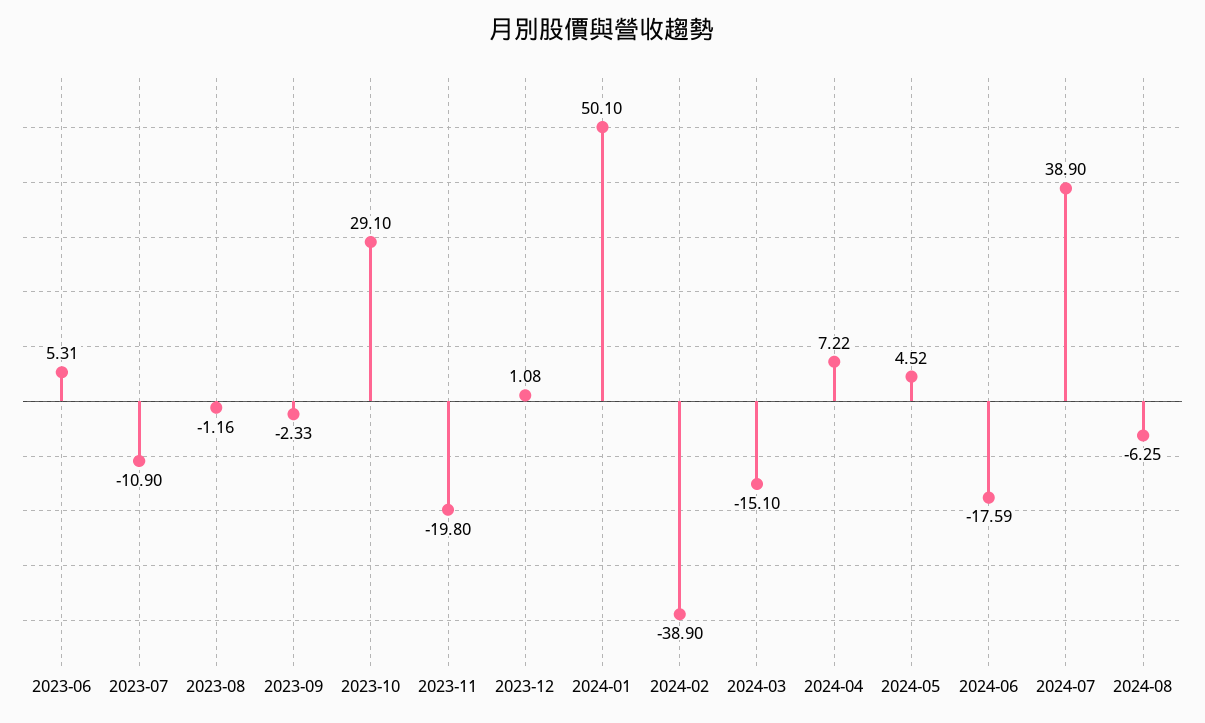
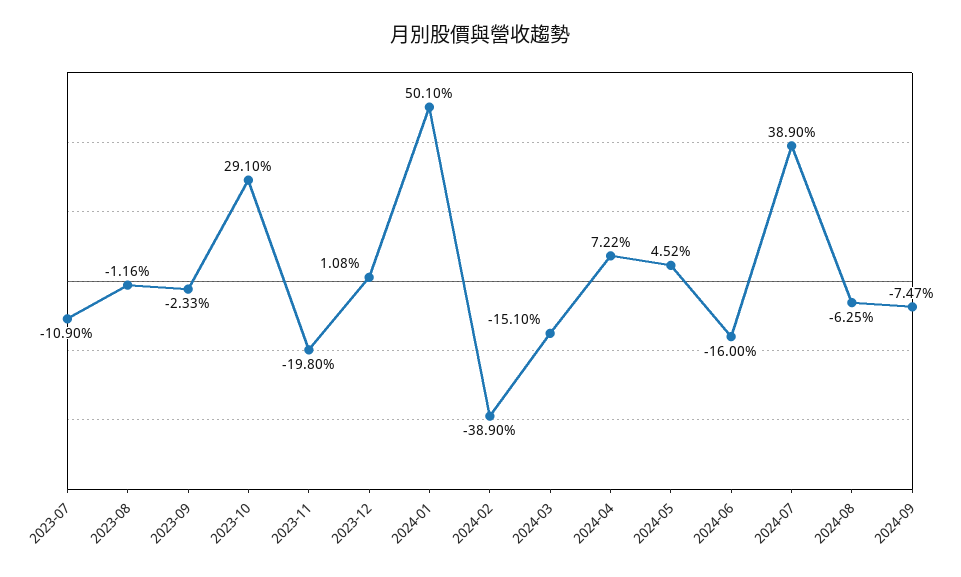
2023-06: 5.31 -> none
2024-06: -17.59 -> -16
2024-09: none -> -7.47

